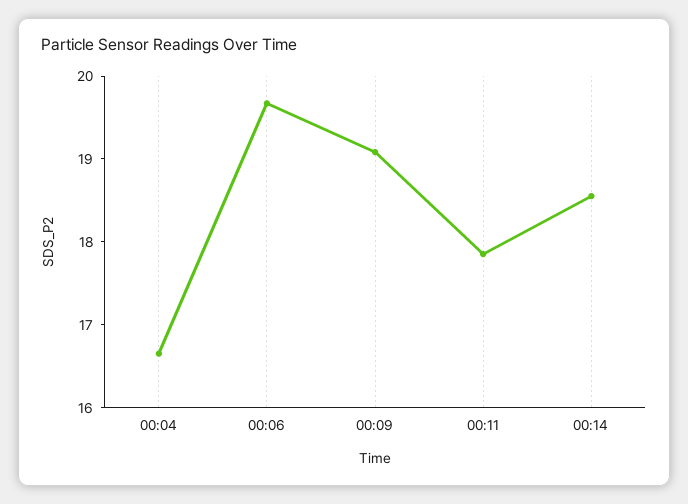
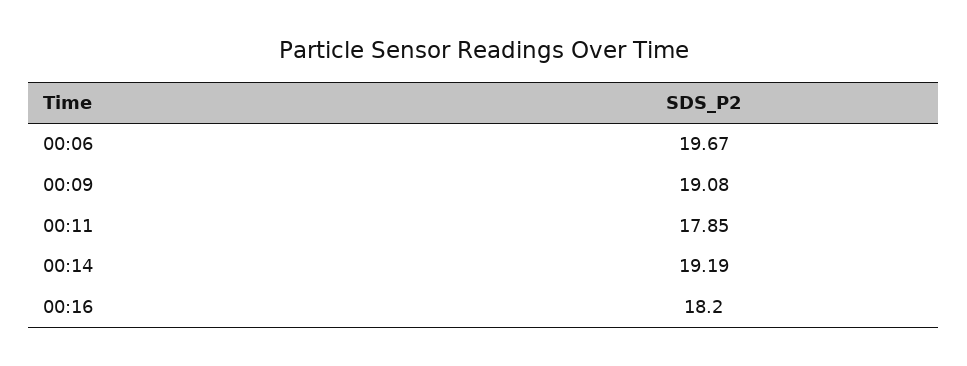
00:04: 16.6 -> none
00:14: 18.6 -> 19.19
00:16: none -> 18.2

